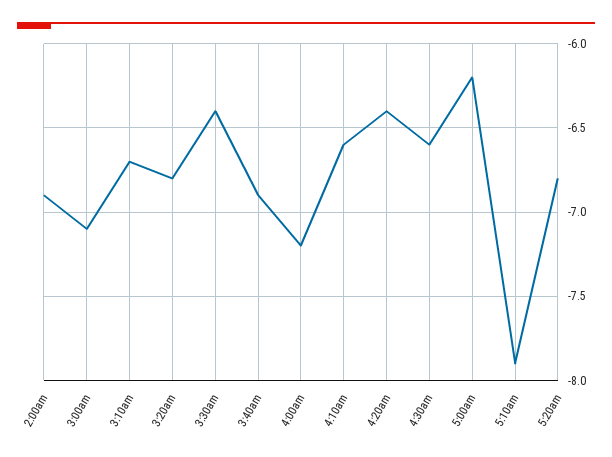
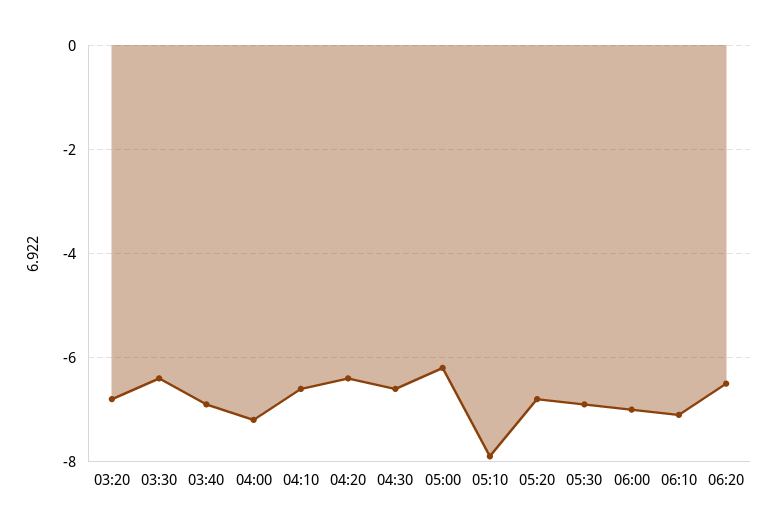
2:00am: -6.9 -> none
3:00am: -7.1 -> none
3:10am: -6.7 -> none
05:30: none -> -7
06:00: none -> -7
06:10: none -> -7
06:20: none -> -6.5

